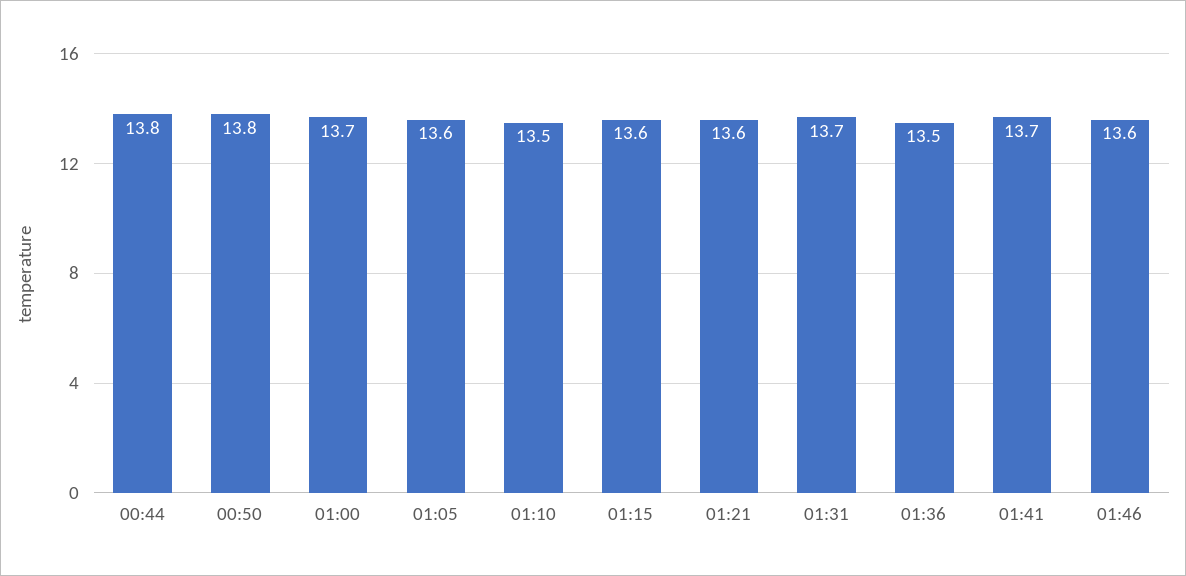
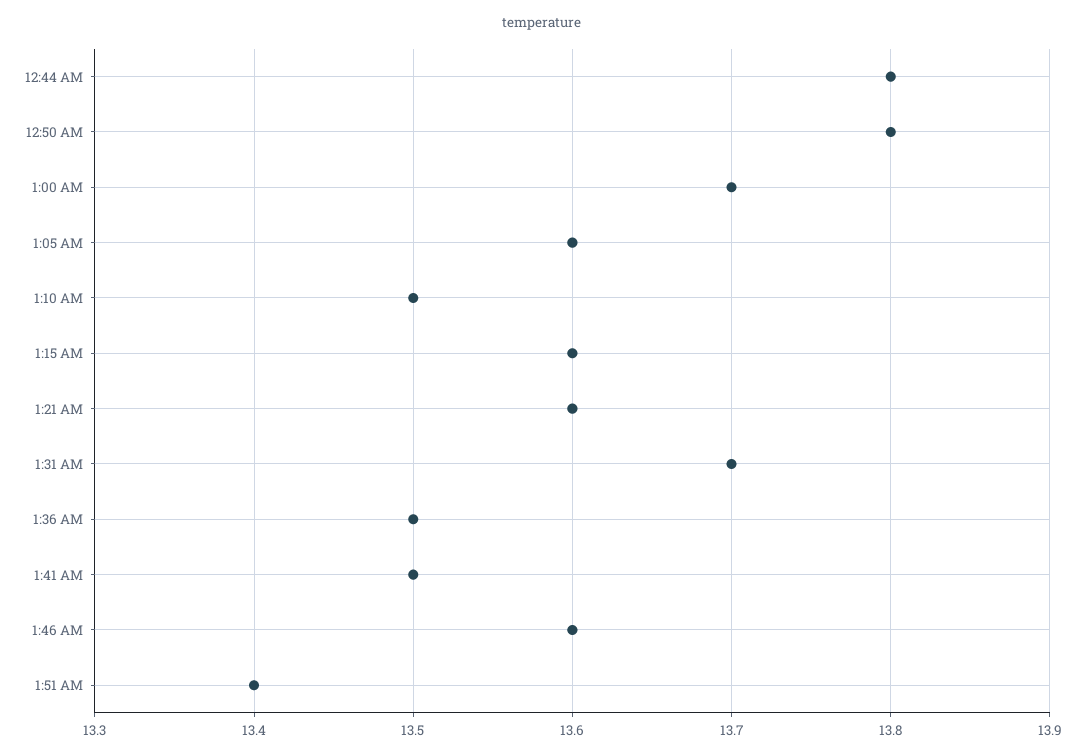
01:41: 13.7 -> 13.5
1:51 AM: none -> 13.4

